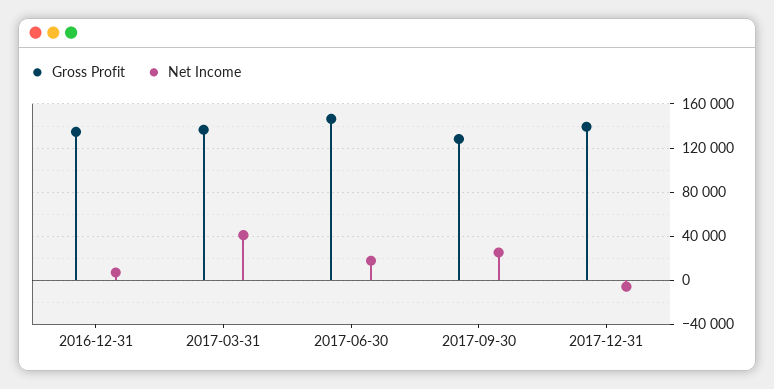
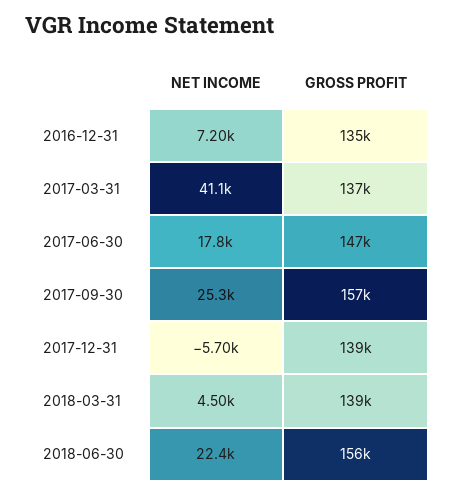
Gross Profit, 2017-09-30: 130000 -> 157000
Net Income, 2018-03-31: none -> 4500
Gross Profit, 2018-03-31: none -> 139000
Net Income, 2018-06-30: none -> 22400
Gross Profit, 2018-06-30: none -> 156000

